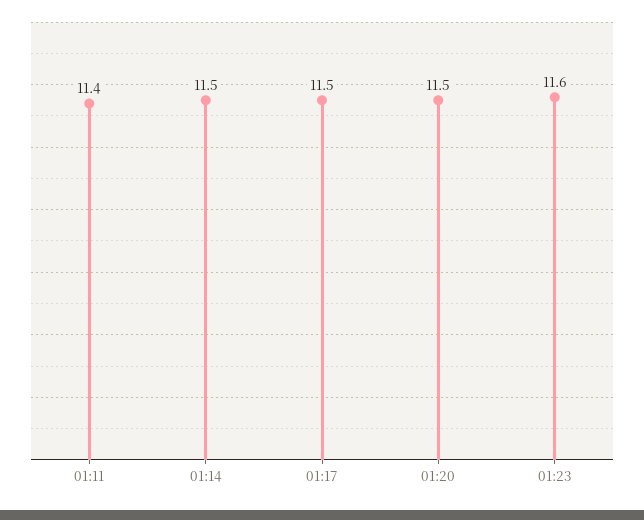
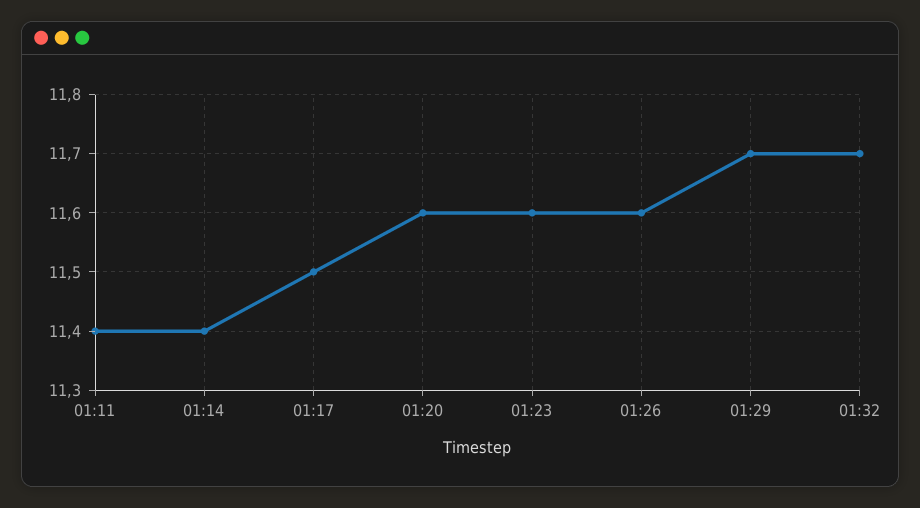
01:14: 11.5 -> 11.4
01:20: 11.5 -> 11.6
01:26: none -> 11.6
01:29: none -> 11.7
01:32: none -> 11.7

